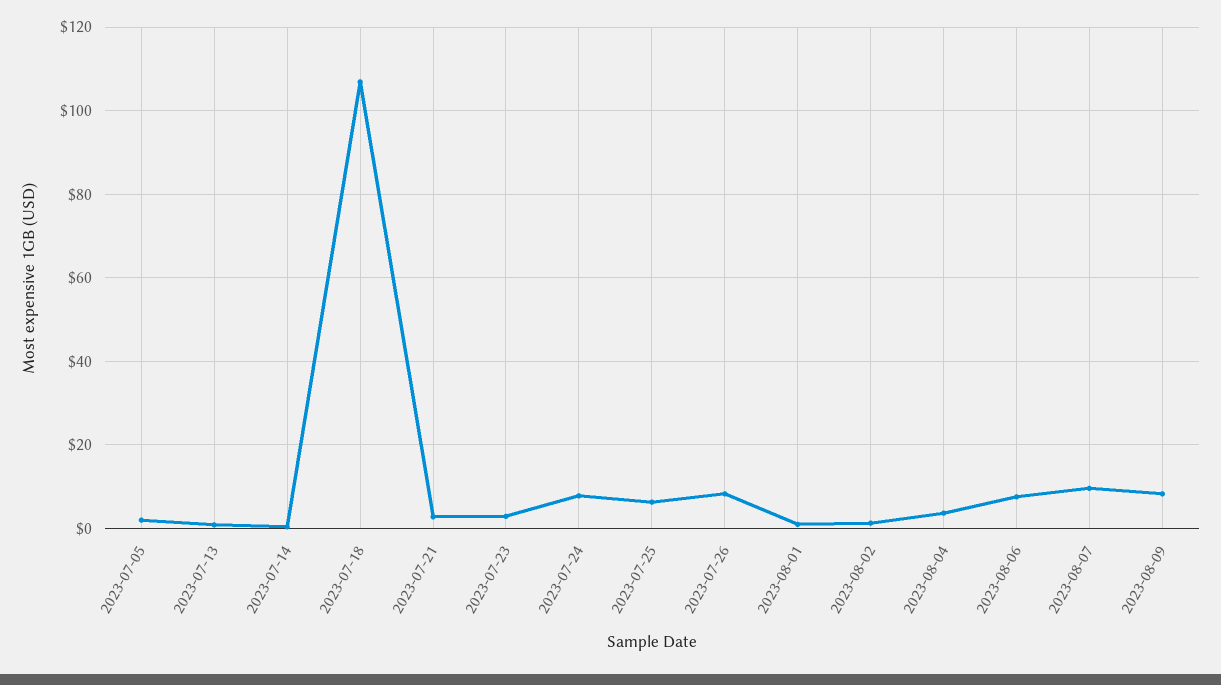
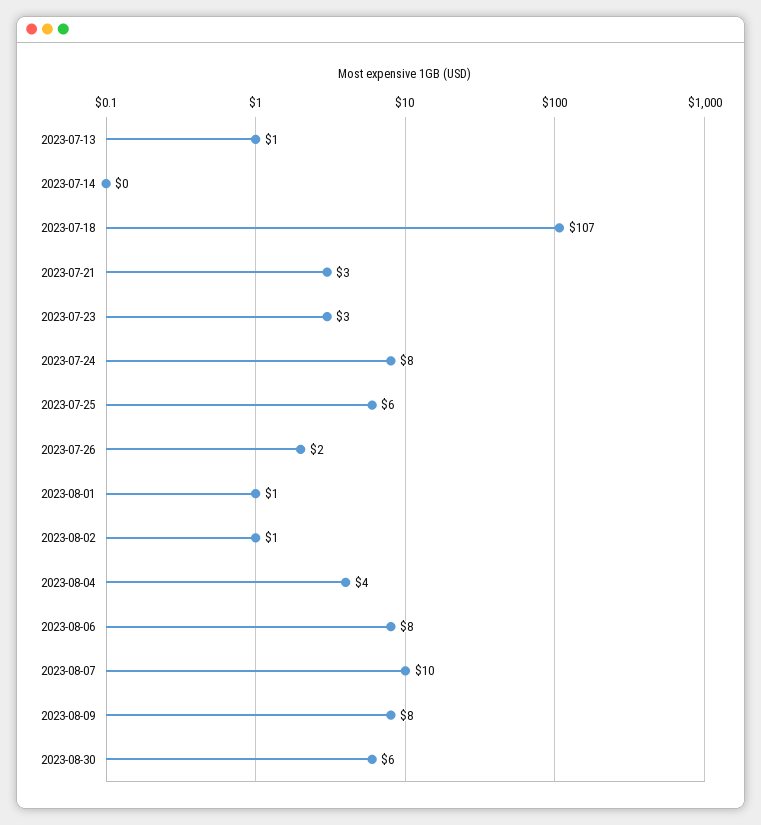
2023-07-05: 2 -> none
2023-07-26: 8 -> 2
2023-08-30: none -> 6

